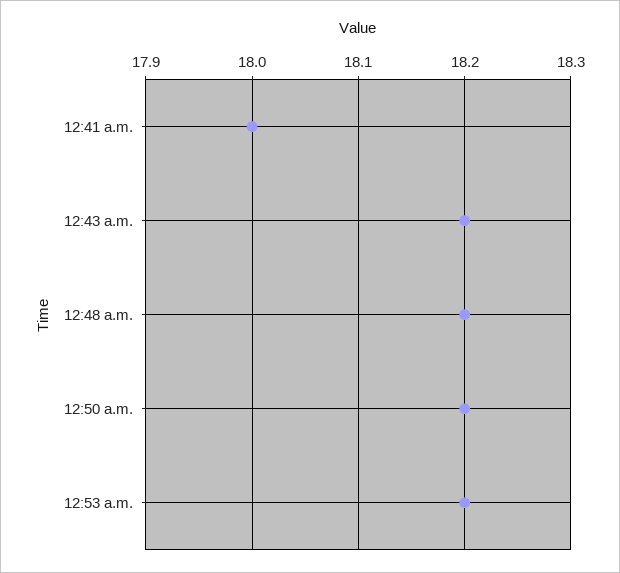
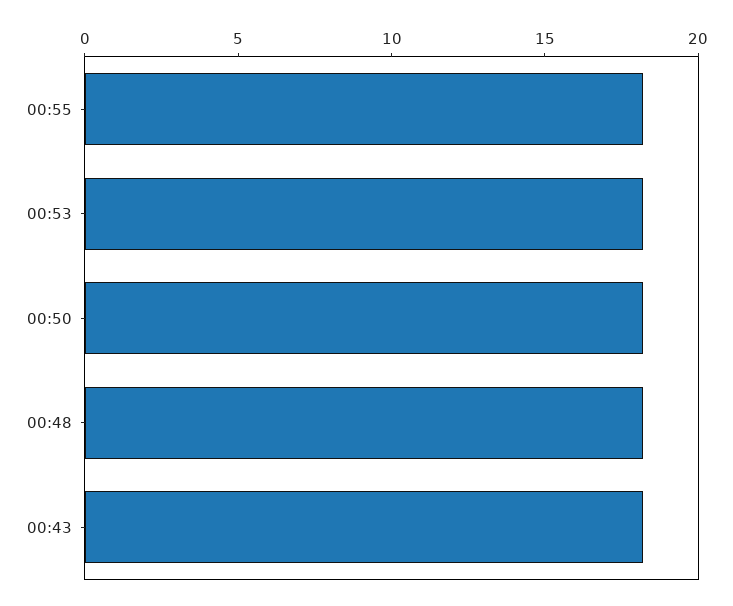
12:41 a.m.: 18 -> none
00:55: none -> 18

